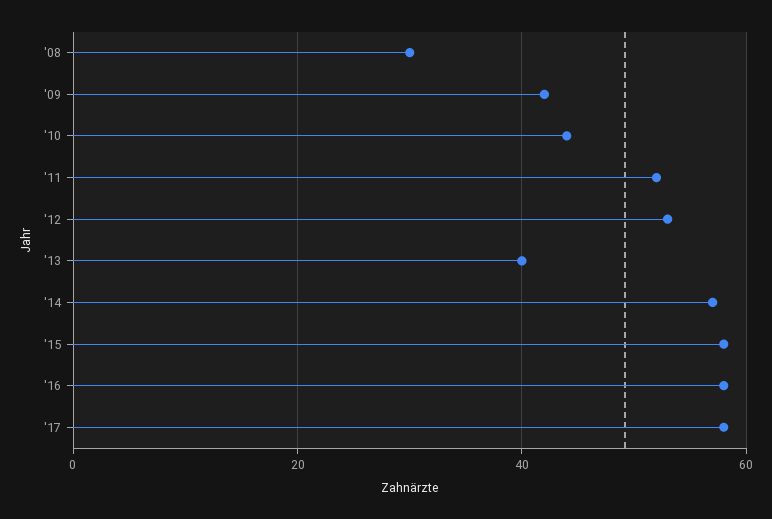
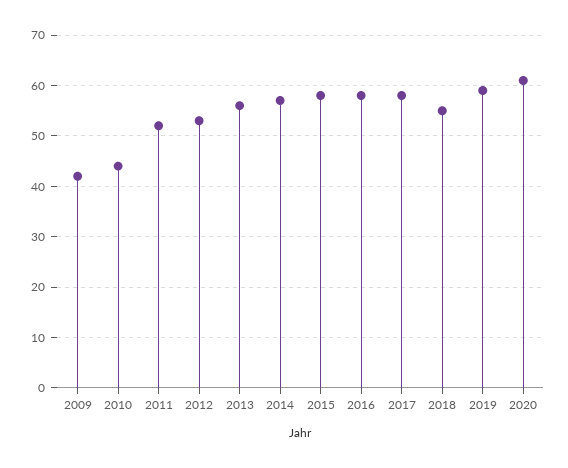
'08: 30 -> none
'13: 40 -> 55
2018: none -> 55
2019: none -> 60
2020: none -> 60

